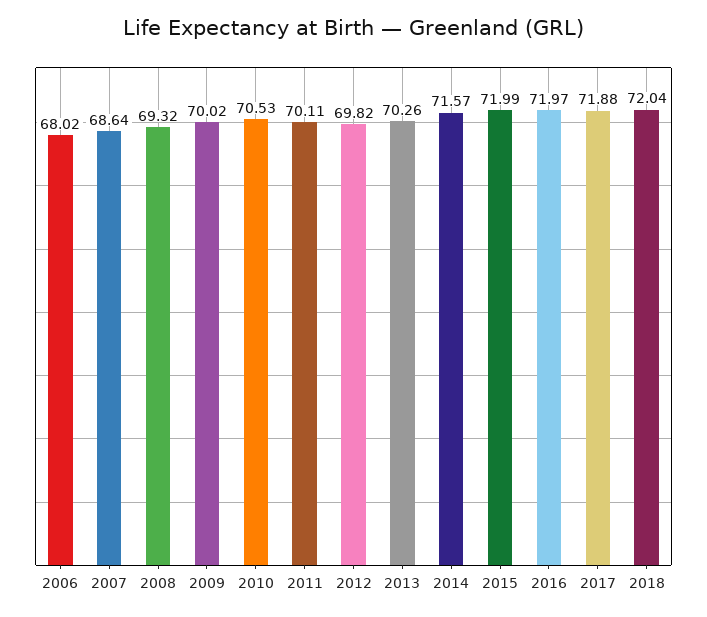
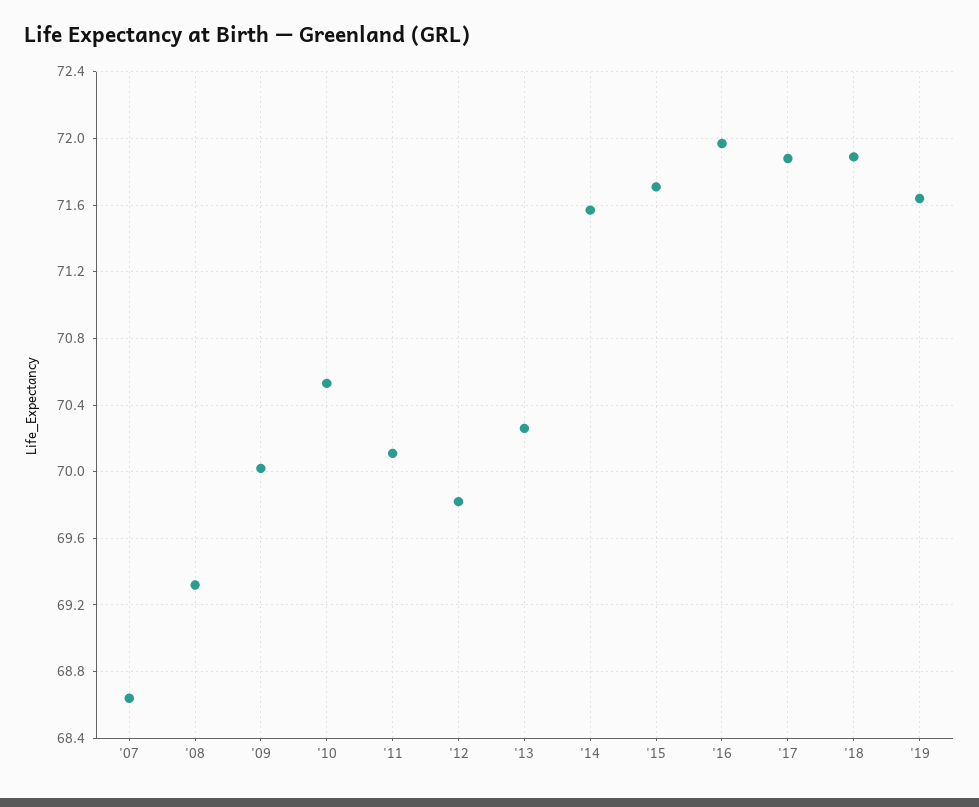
2006: 68.02 -> none
2015: 71.99 -> 71.7
2018: 72.04 -> 71.9
'19: none -> 71.65

